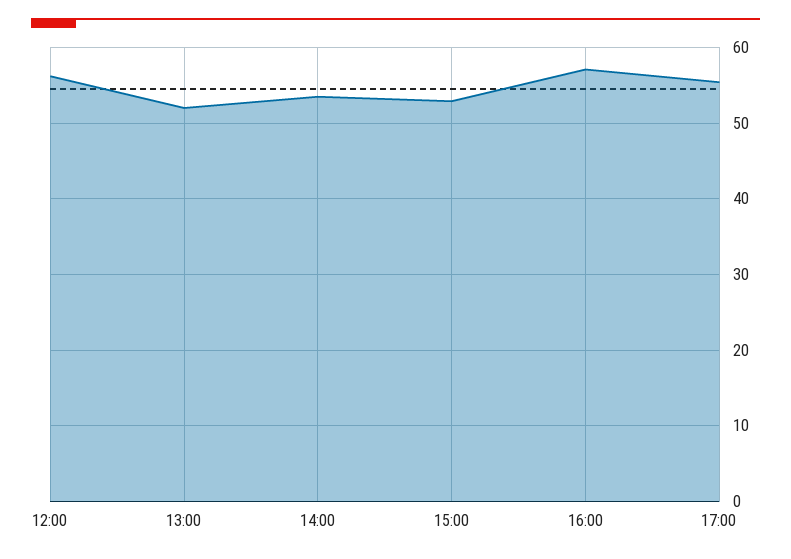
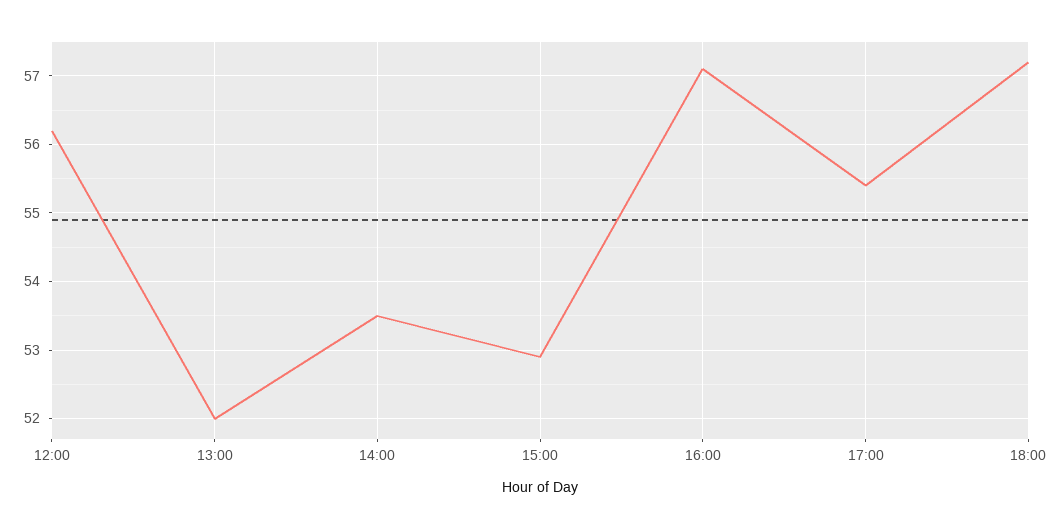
18:00: none -> 57.2

